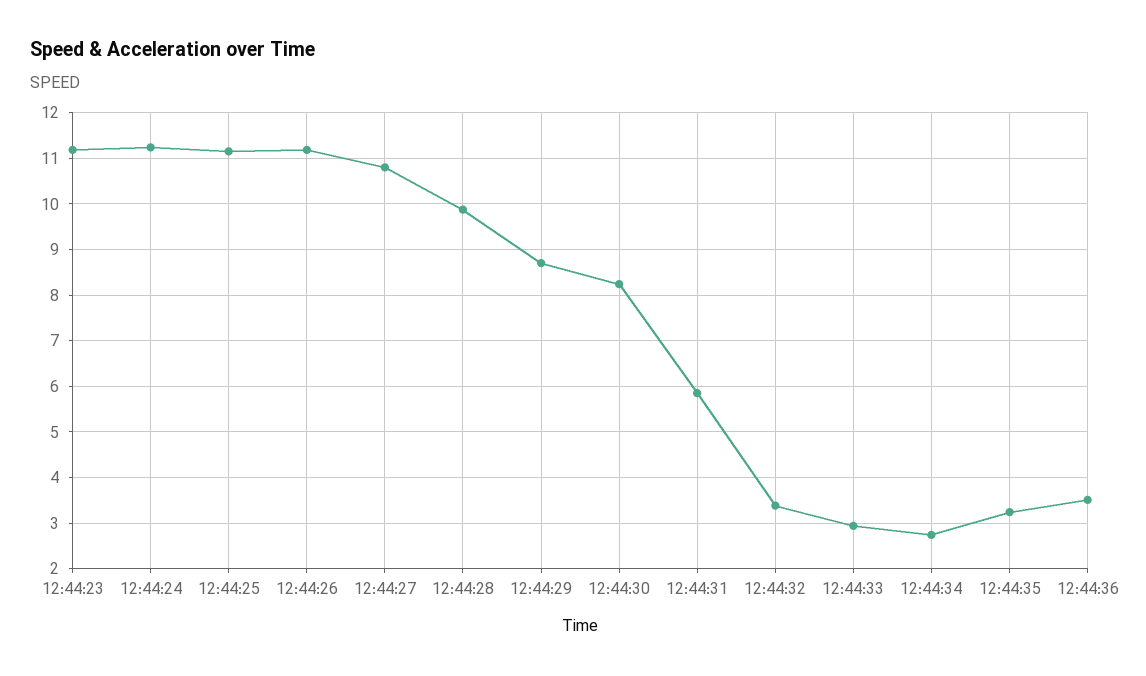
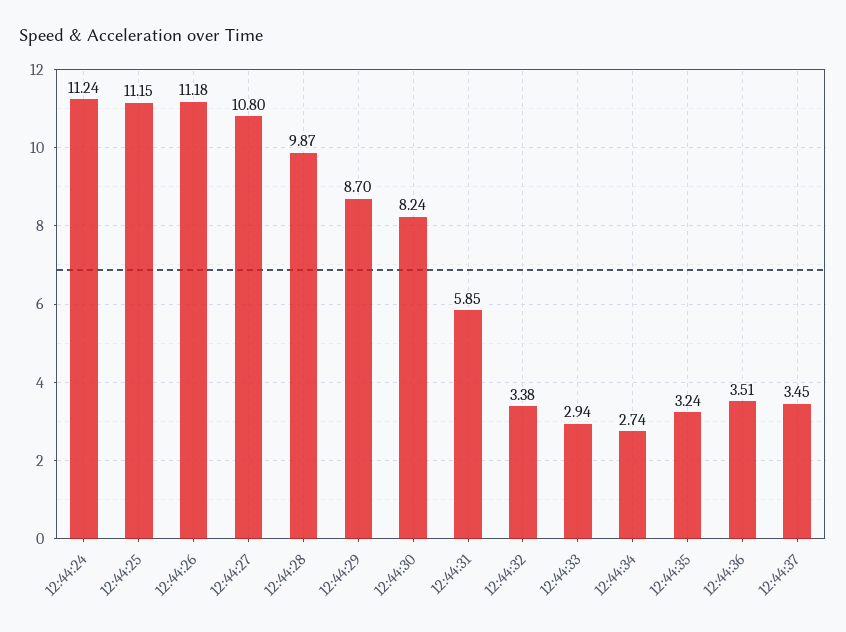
12:44:23: 11.2 -> none
12:44:37: none -> 3.45

